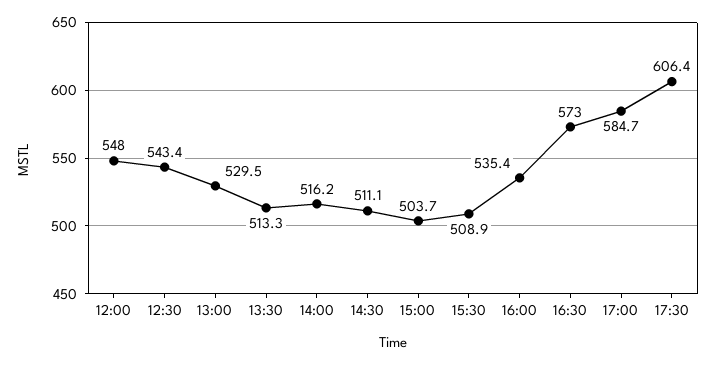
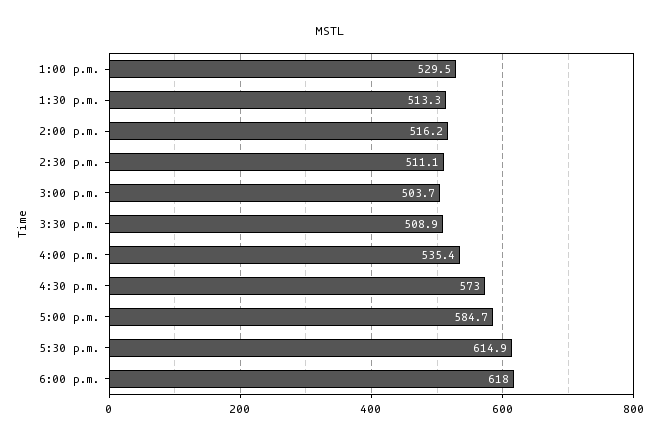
12:00: 548 -> none
12:30: 543.4 -> none
17:30: 606.4 -> 614.9
6:00 p.m.: none -> 618

